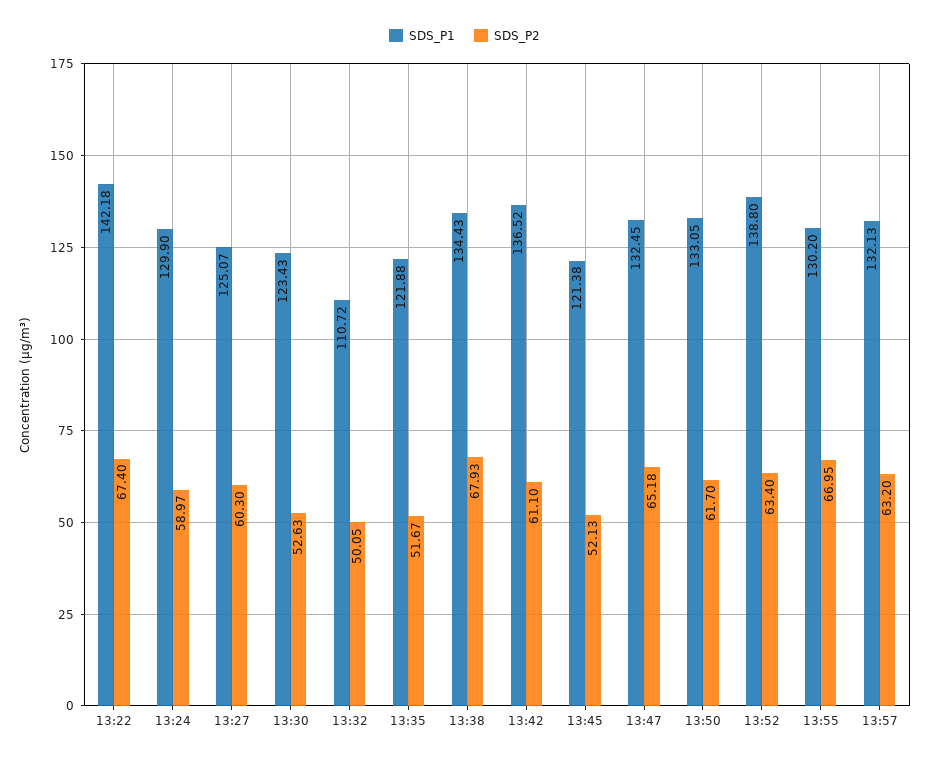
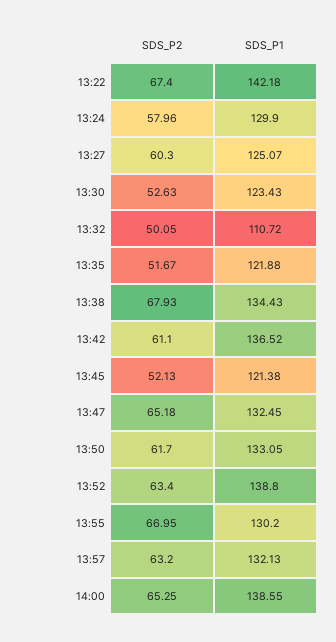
SDS_P2, 13:24: 58.97 -> 57.96
SDS_P2, 14:00: none -> 65.25
SDS_P1, 14:00: none -> 138.55

